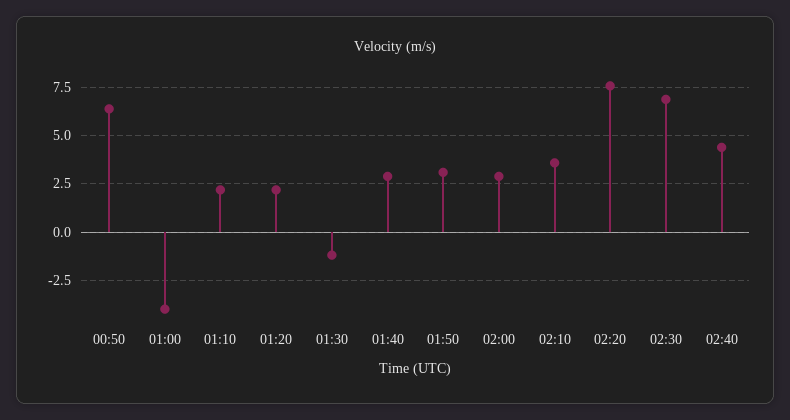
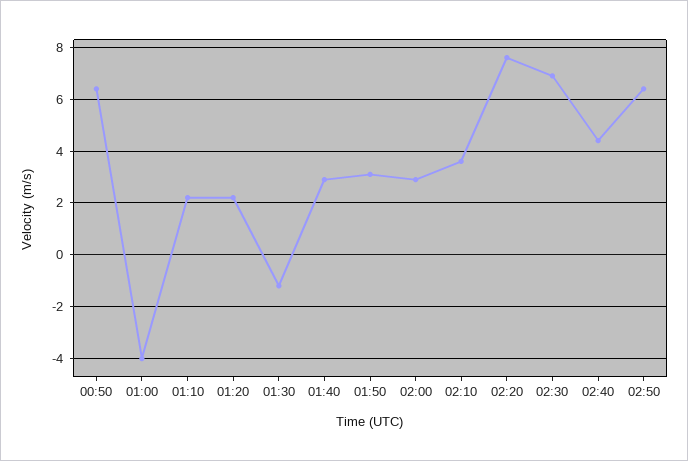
02:50: none -> 6.5

